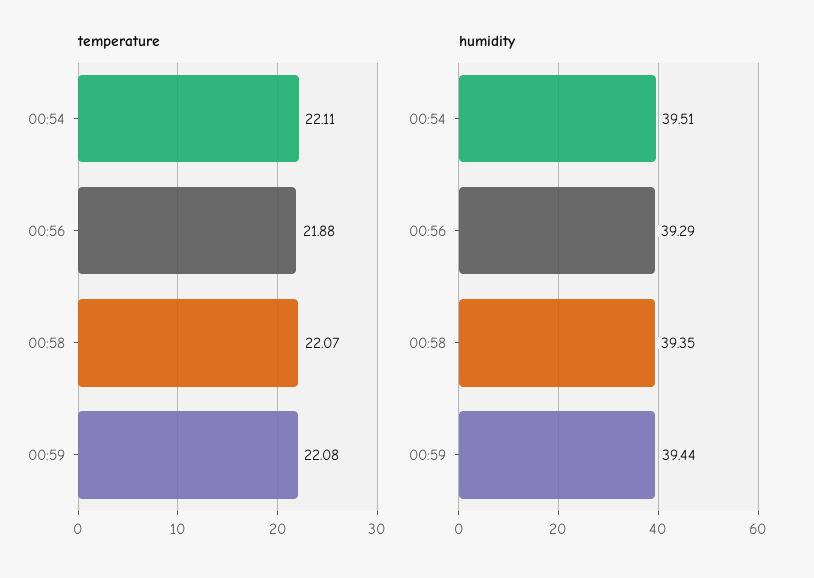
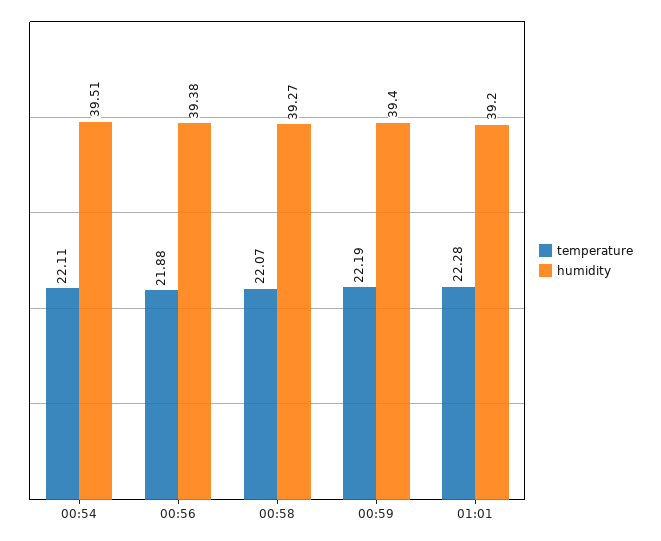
temperature, 00:59: 22.08 -> 22.19
humidity, 00:56: 39.29 -> 39.38
humidity, 00:58: 39.35 -> 39.27
humidity, 00:59: 39.44 -> 39.4
temperature, 01:01: none -> 22.28
humidity, 01:01: none -> 39.2

